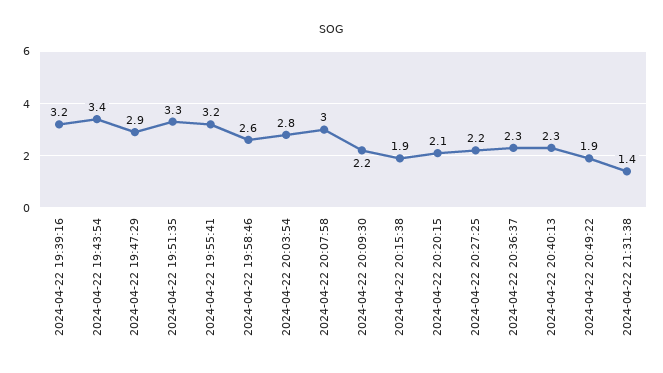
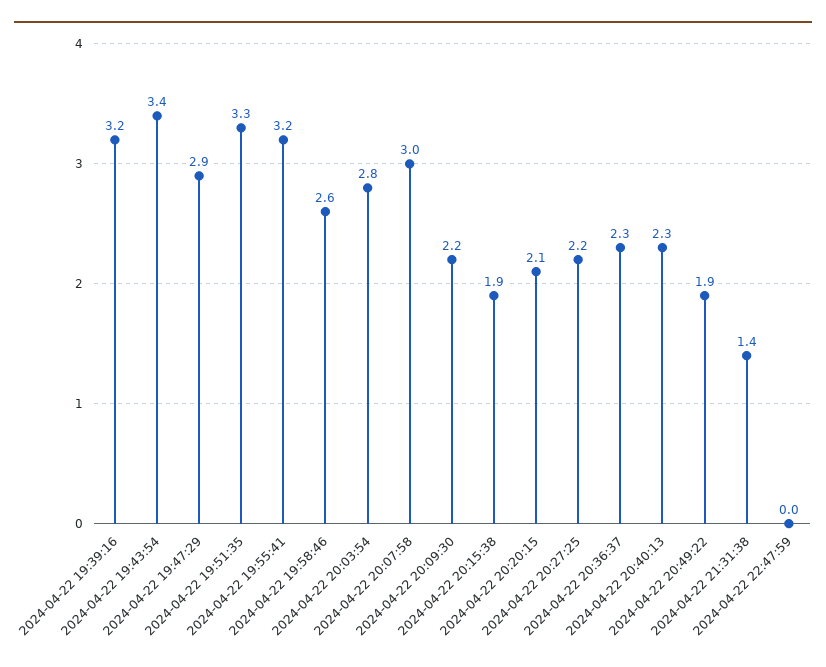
2024-04-22 22:47:59: none -> 0

